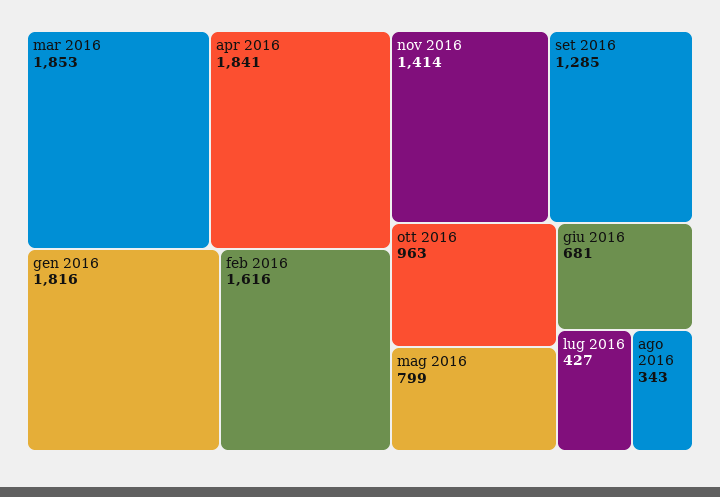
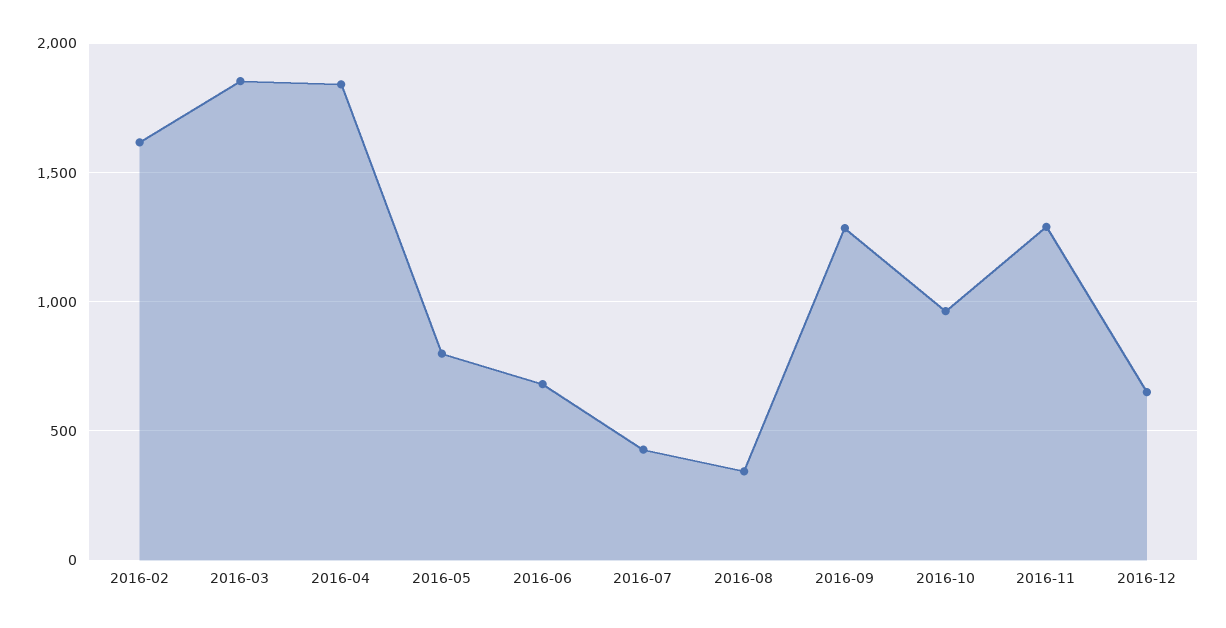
gen 2016: 1816 -> none
nov 2016: 1414 -> 1300
2016-12: none -> 650

